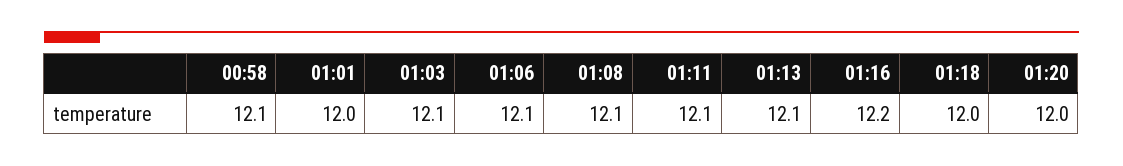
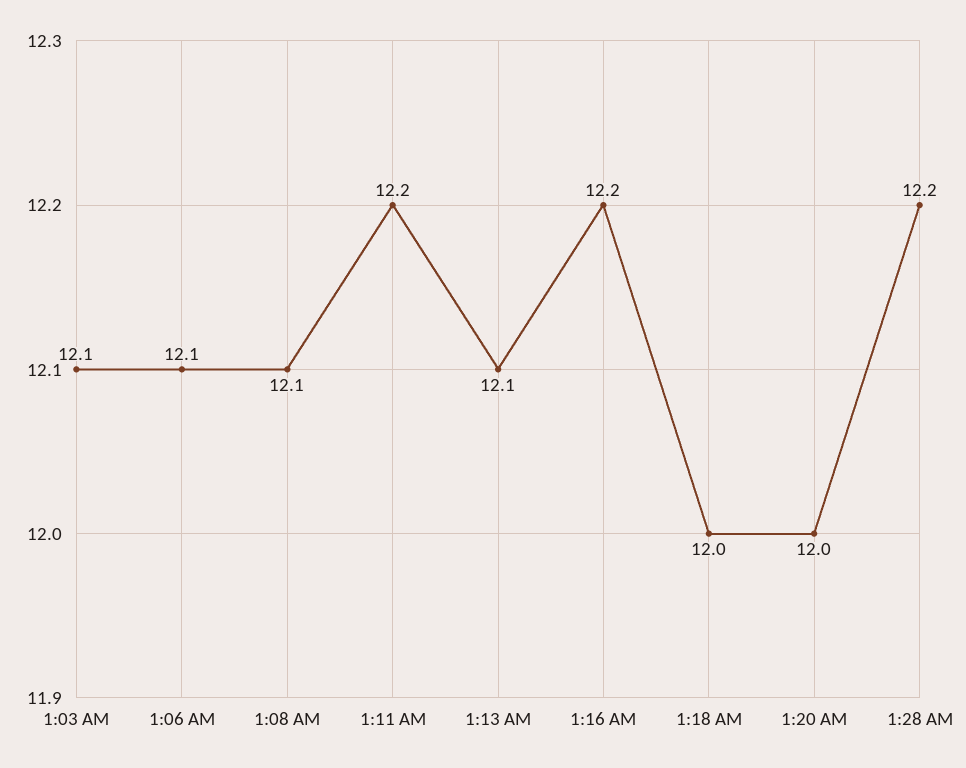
00:58: 12.1 -> none
01:01: 12 -> none
01:11: 12.1 -> 12.2
1:28 AM: none -> 12.2

